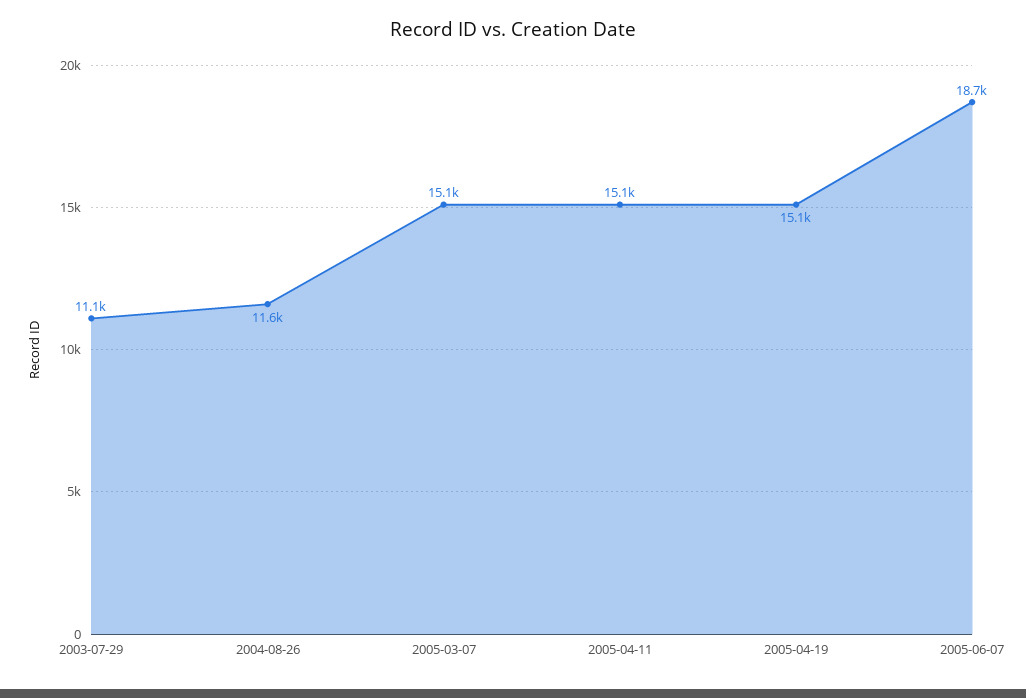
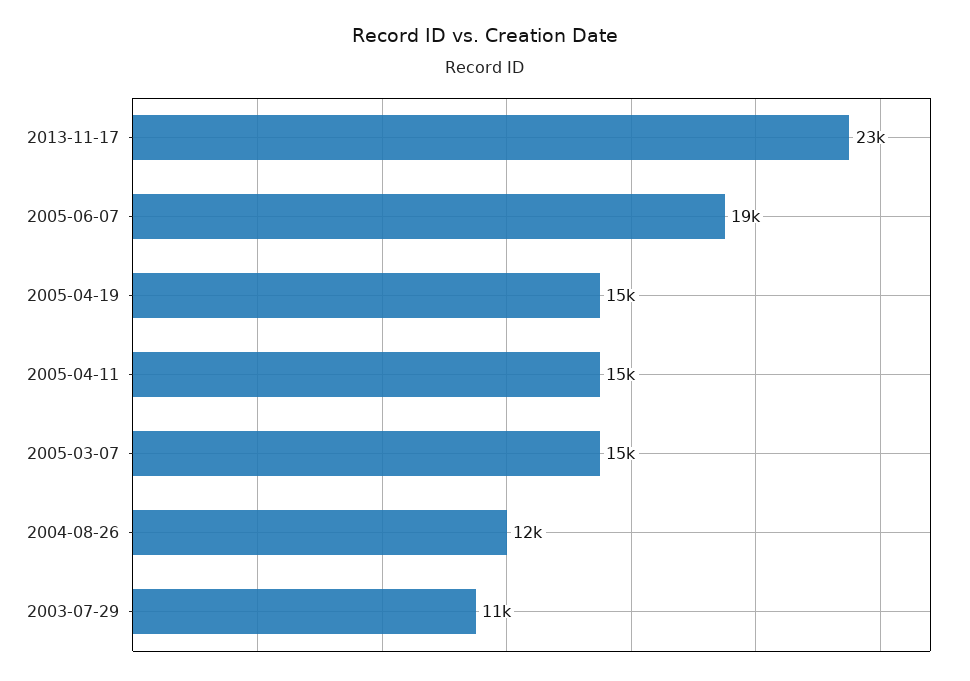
2013-11-17: none -> 23000

